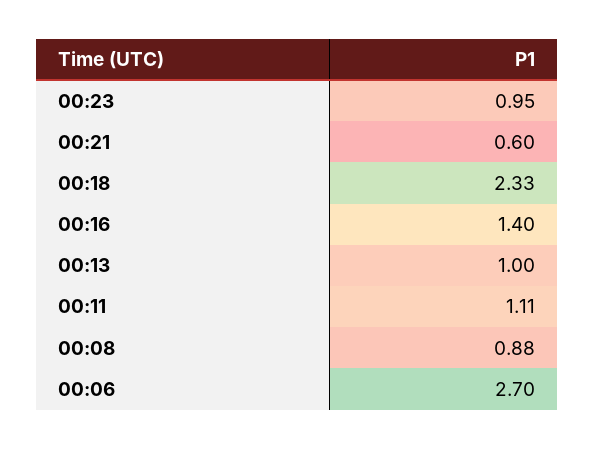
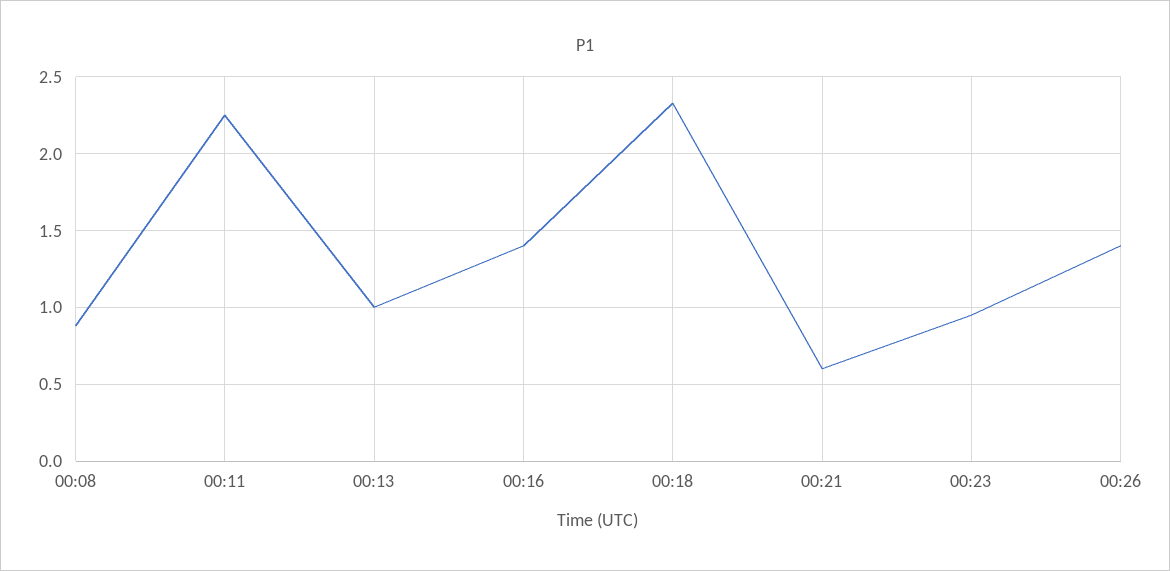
00:11: 1.11 -> 2.25
00:06: 2.7 -> none
00:26: none -> 1.4

